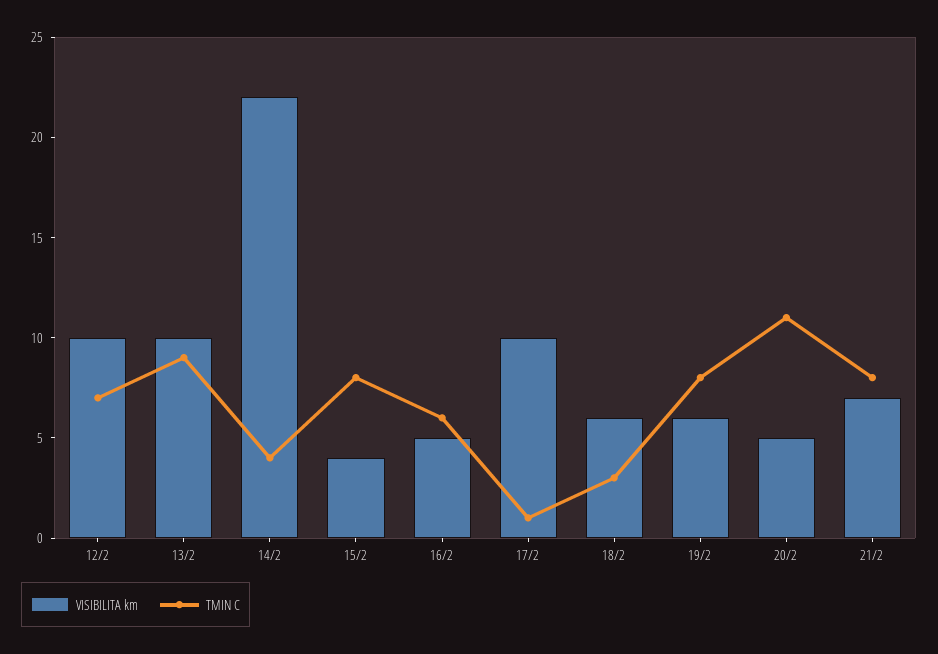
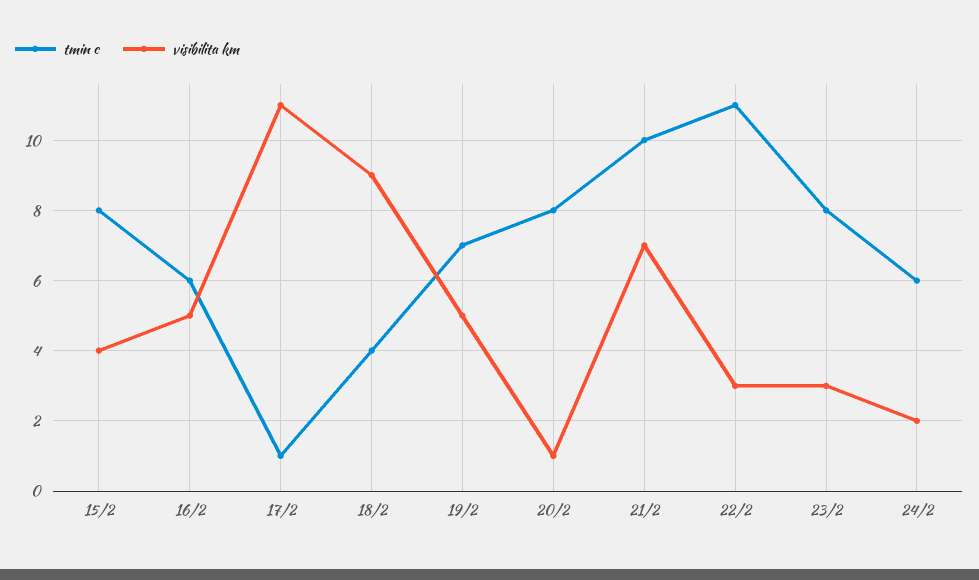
VISIBILITA km, 12/2: 10 -> none
TMIN C, 12/2: 7 -> none
VISIBILITA km, 13/2: 10 -> none
TMIN C, 13/2: 9 -> none
VISIBILITA km, 14/2: 22 -> none
TMIN C, 14/2: 4 -> none
VISIBILITA km, 17/2: 10 -> 11
VISIBILITA km, 18/2: 6 -> 9
TMIN C, 18/2: 3 -> 4
VISIBILITA km, 19/2: 6 -> 5
TMIN C, 19/2: 8 -> 7
VISIBILITA km, 20/2: 5 -> 1
TMIN C, 20/2: 11 -> 8
TMIN C, 21/2: 8 -> 10
TMIN C, 22/2: none -> 11
VISIBILITA km, 22/2: none -> 3
TMIN C, 23/2: none -> 8
VISIBILITA km, 23/2: none -> 3
TMIN C, 24/2: none -> 6
VISIBILITA km, 24/2: none -> 2

